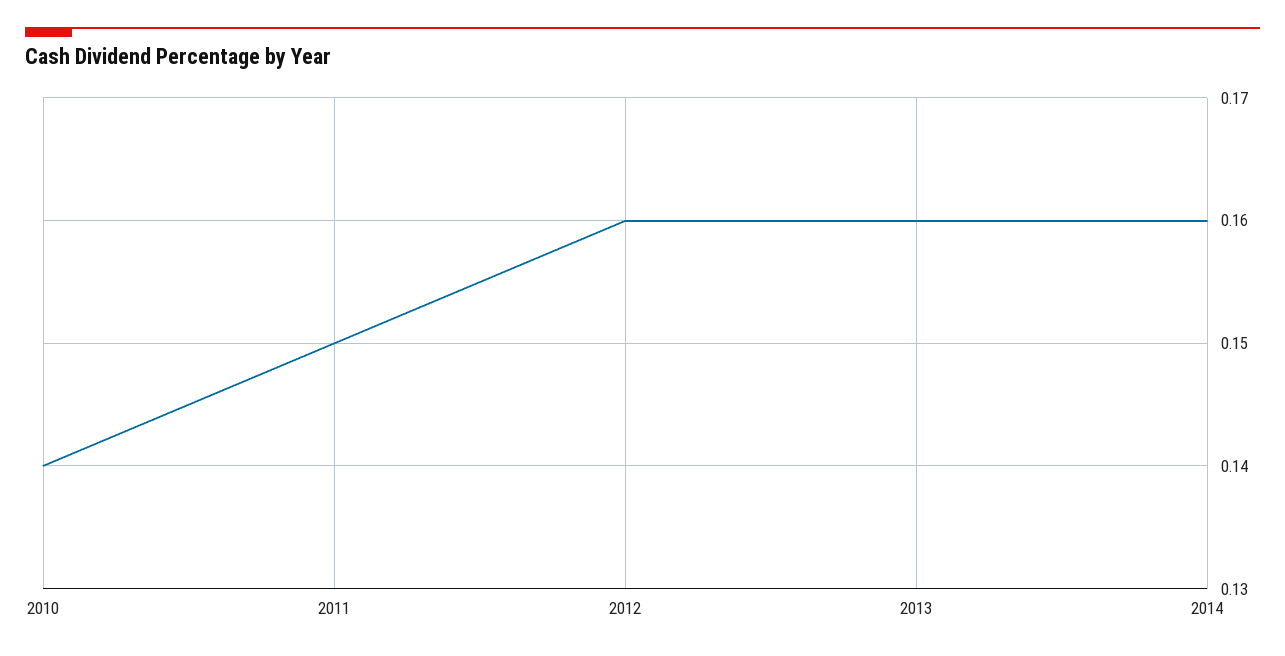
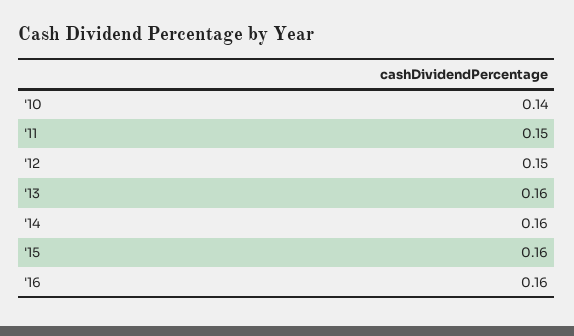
2012: 0.16 -> 0.15
'15: none -> 0.16
'16: none -> 0.16

